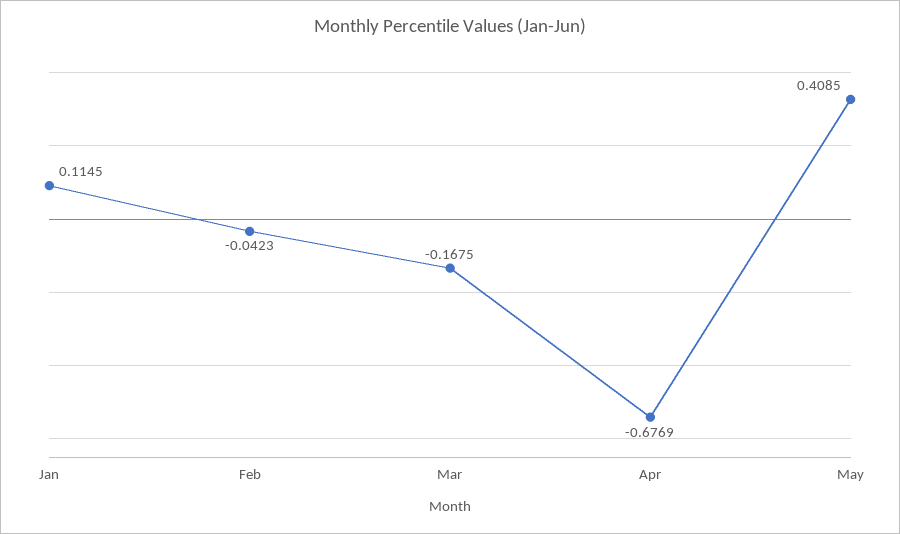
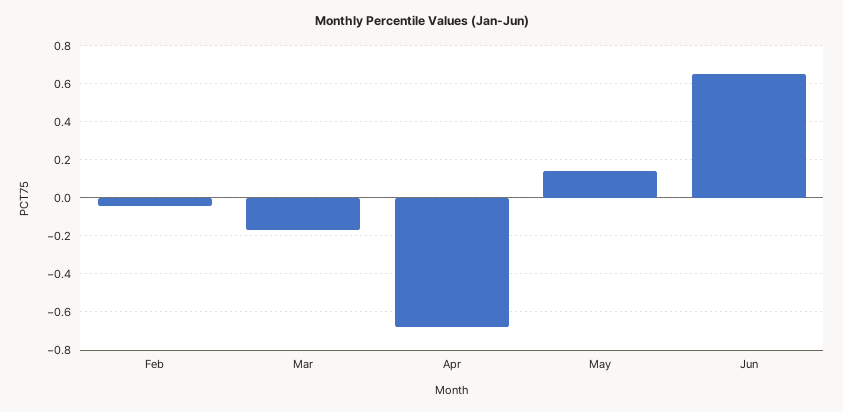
Jan: 0.1145 -> none
May: 0.4085 -> 0.15
Jun: none -> 0.65

